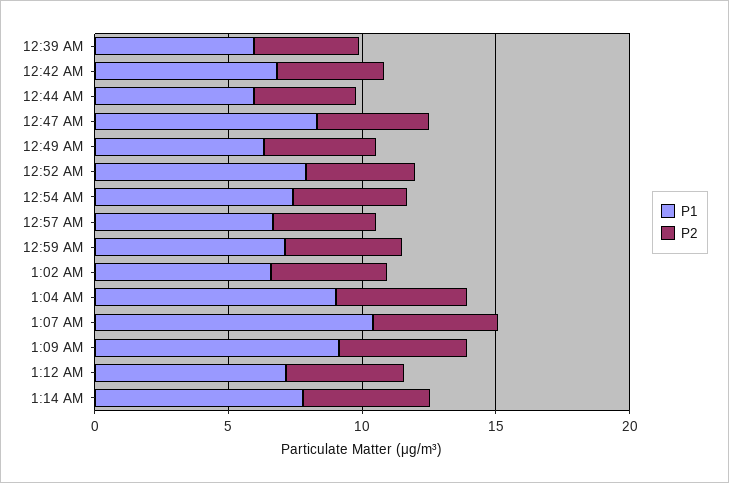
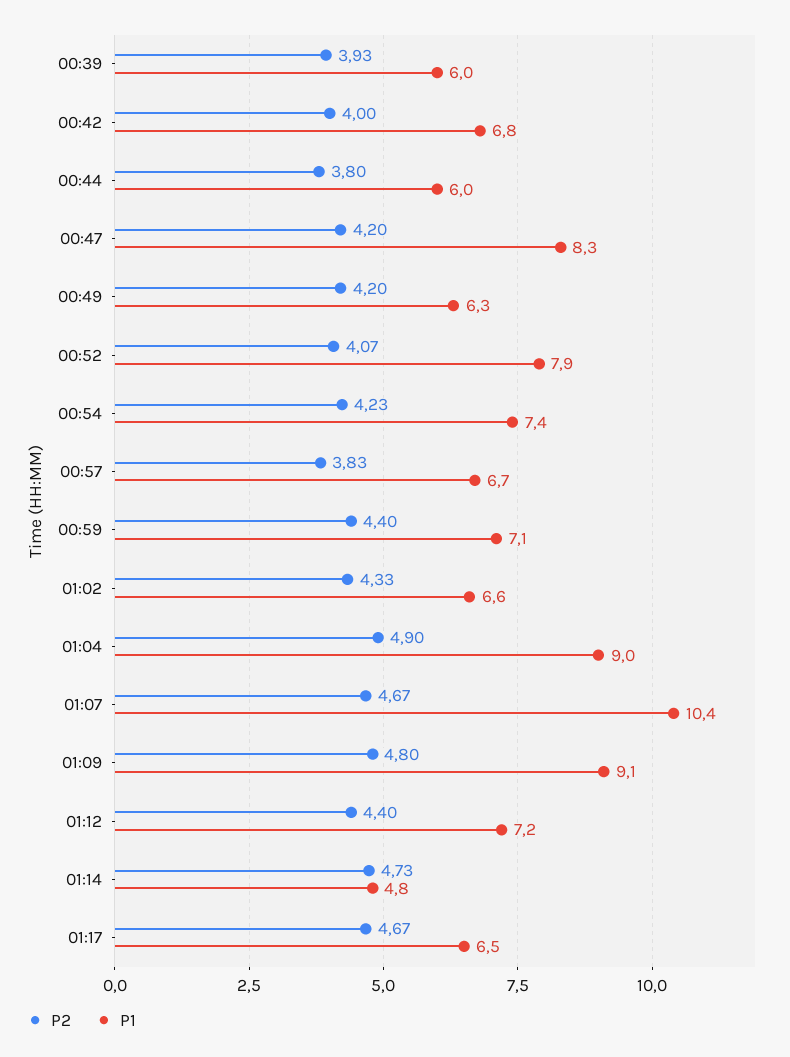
P1, 1:14 AM: 8 -> 4.8
P2, 01:17: none -> 4.67
P1, 01:17: none -> 6.5

